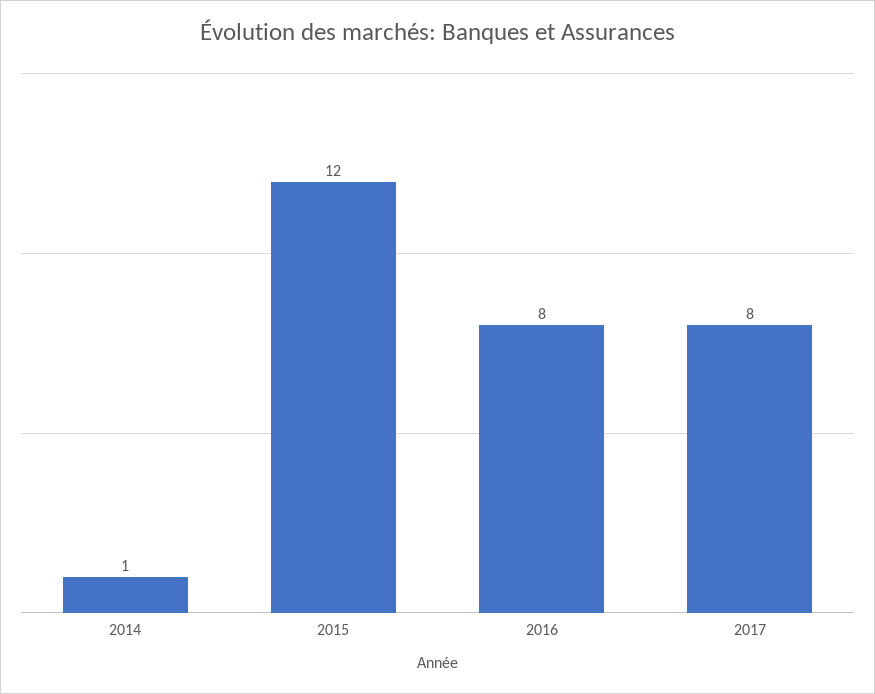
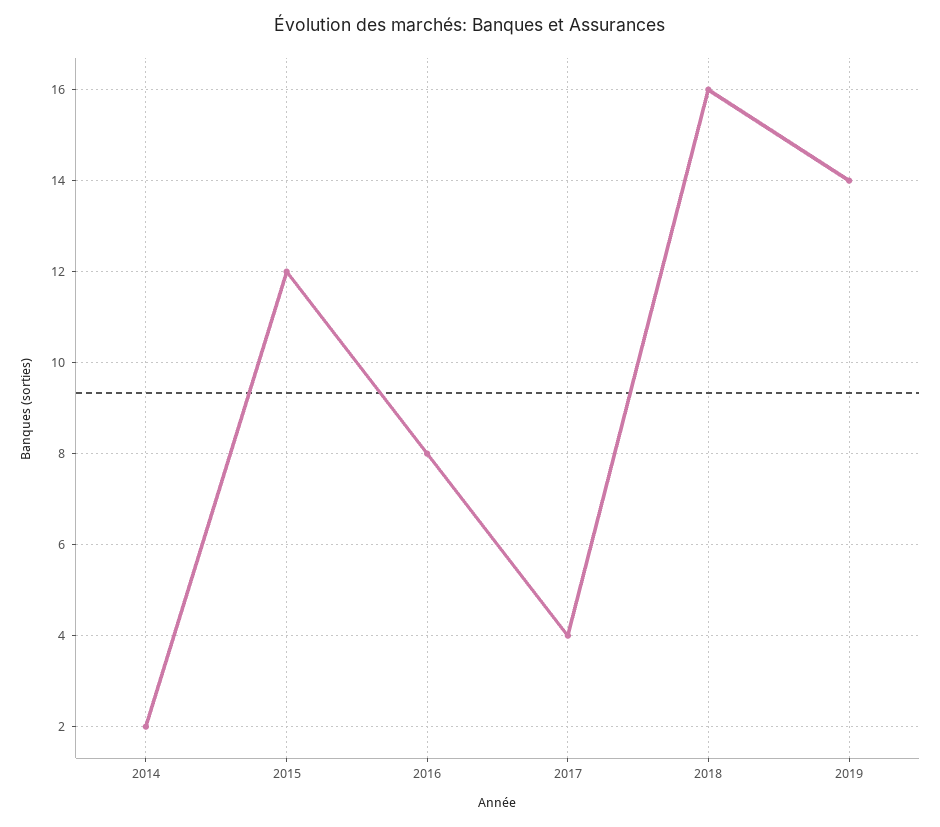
2014: 1 -> 2
2017: 8 -> 4
2018: none -> 16
2019: none -> 14

